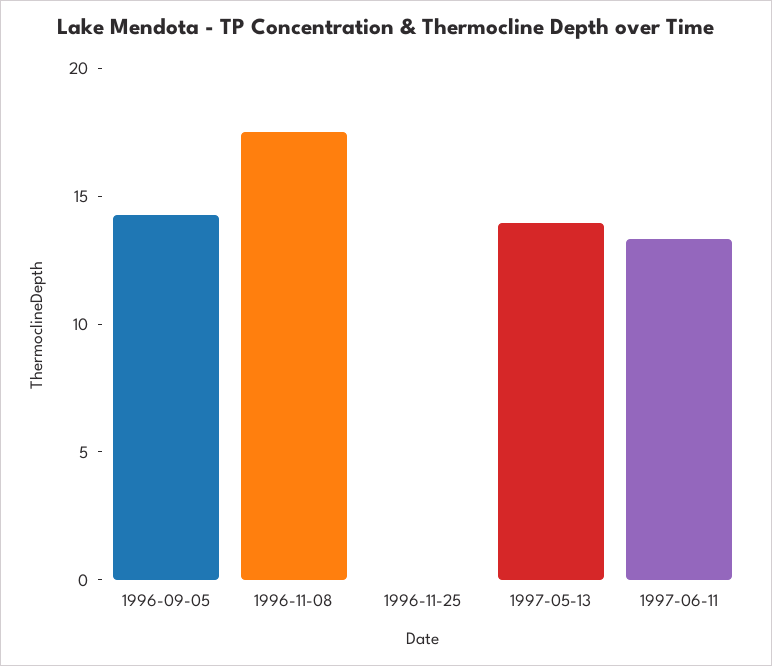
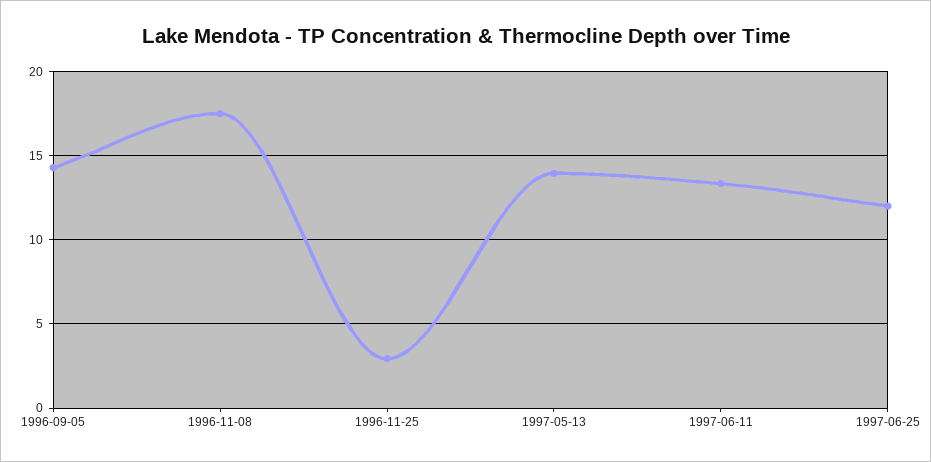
1996-11-25: 0 -> 3
1997-06-25: none -> 12

